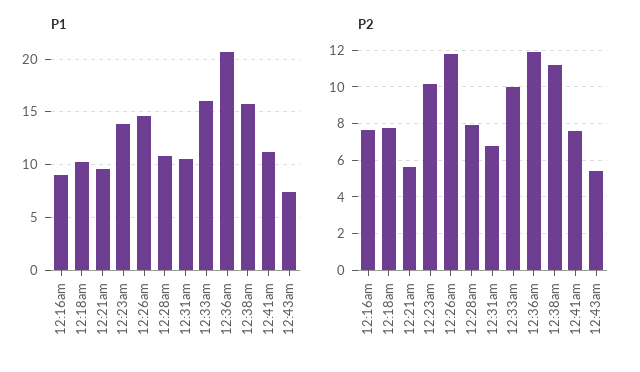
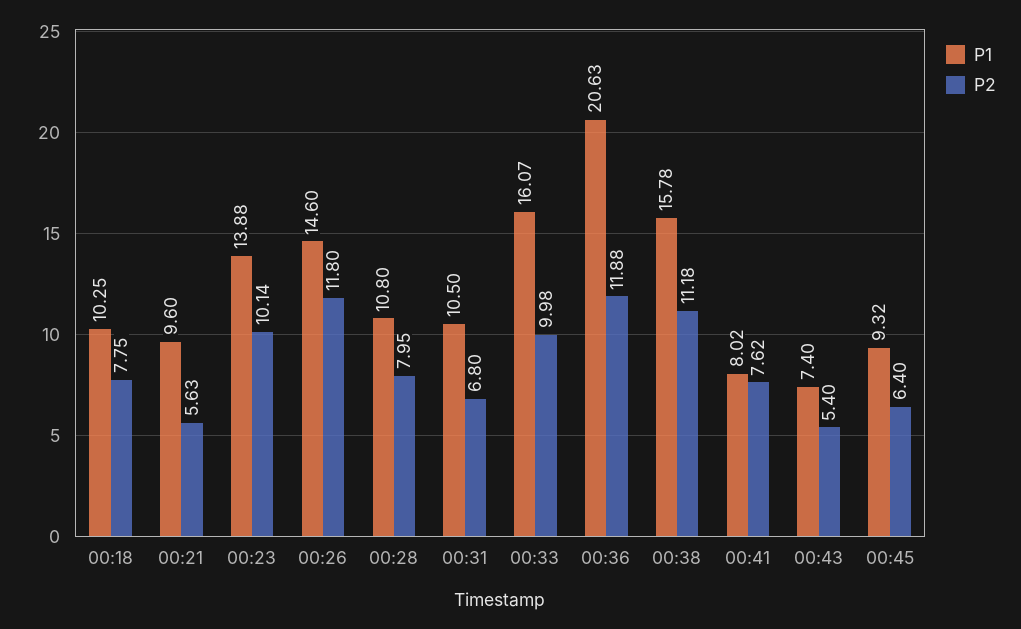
P1, 12:16am: 9 -> none
P1, 12:41am: 11 -> 8.02
P2, 12:16am: 7.5 -> none
P1, 00:45: none -> 9.32
P2, 00:45: none -> 6.4

